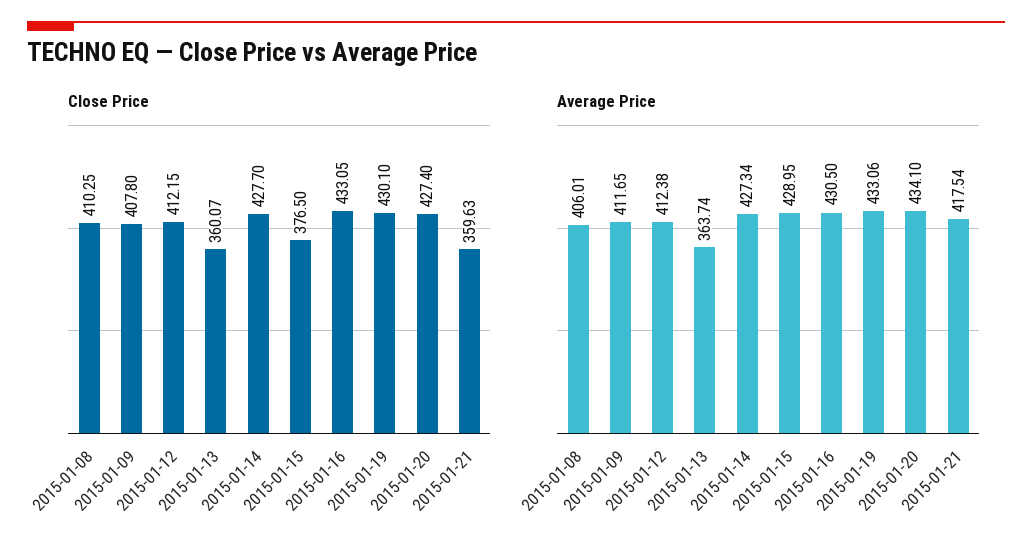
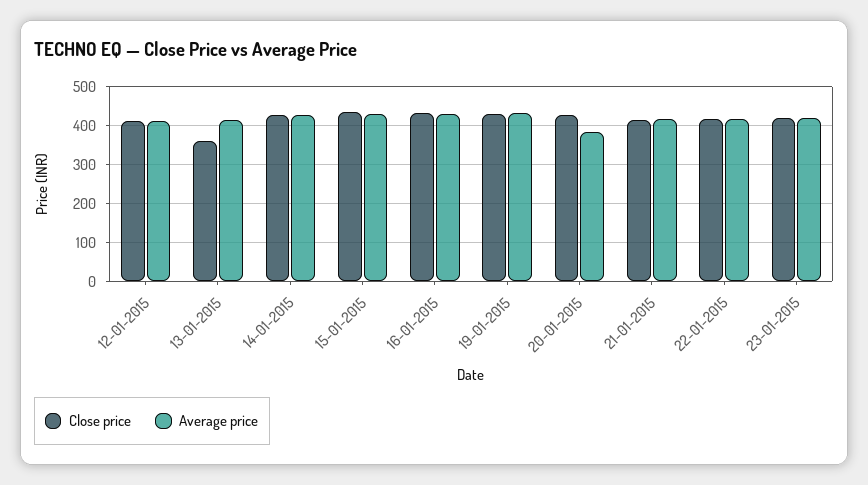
Close Price, 2015-01-08: 410.25 -> none
Close Price, 2015-01-09: 407.8 -> none
Close Price, 2015-01-15: 376.5 -> 440
Close Price, 2015-01-21: 359.63 -> 420
Average Price, 2015-01-08: 406.01 -> none
Average Price, 2015-01-09: 411.65 -> none
Average Price, 2015-01-13: 363.74 -> 420
Average Price, 2015-01-20: 434.1 -> 380
Close Price, 22-01-2015: none -> 420
Average Price, 22-01-2015: none -> 420
Close Price, 23-01-2015: none -> 420
Average Price, 23-01-2015: none -> 420

